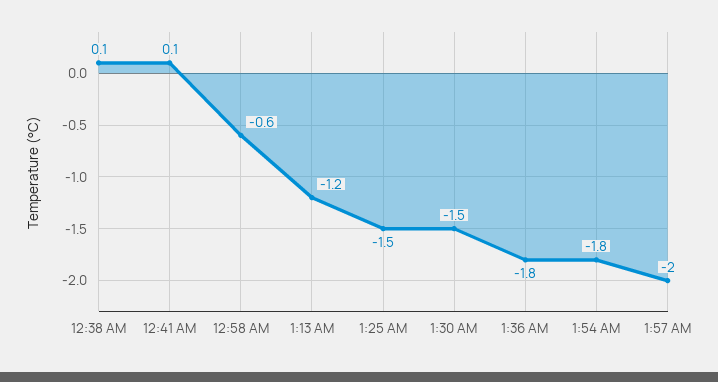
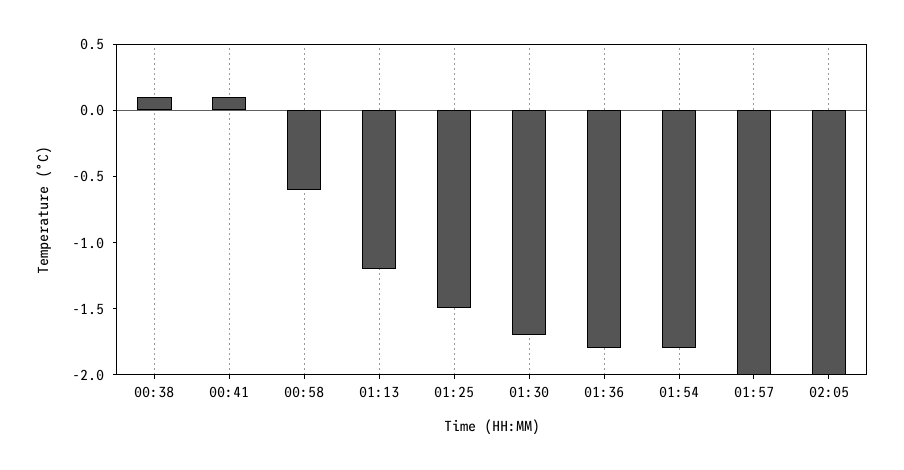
1:30 AM: -1.5 -> -1.7
02:05: none -> -2

